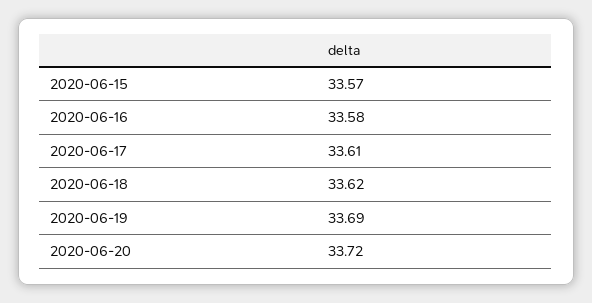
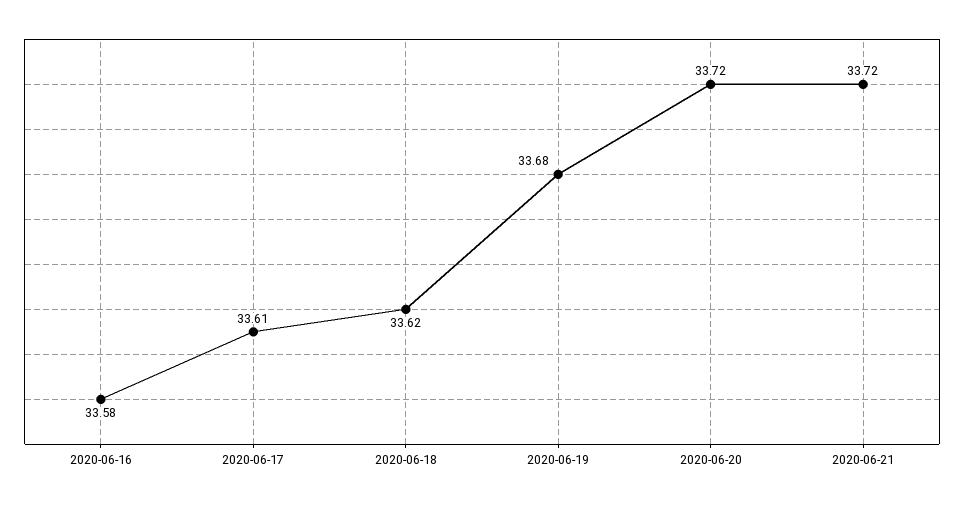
2020-06-15: 33.57 -> none
2020-06-19: 33.69 -> 33.68
2020-06-21: none -> 33.72

